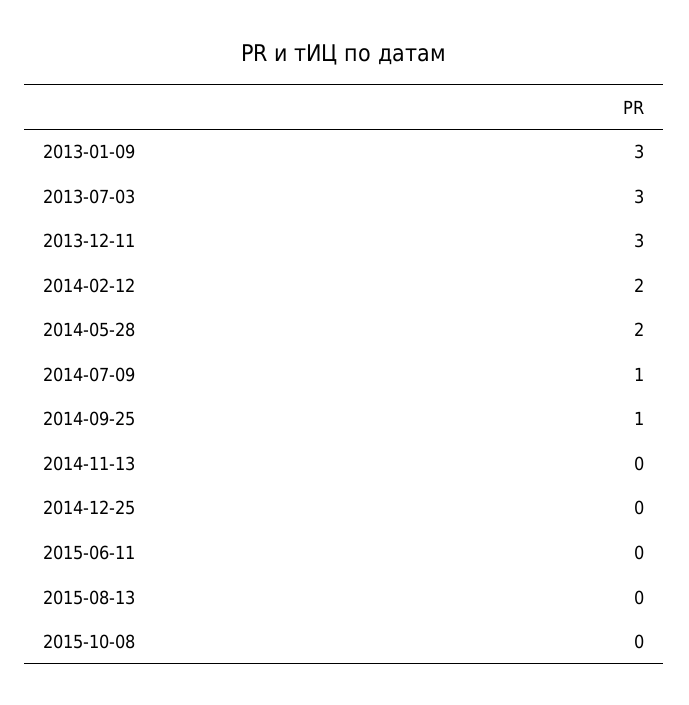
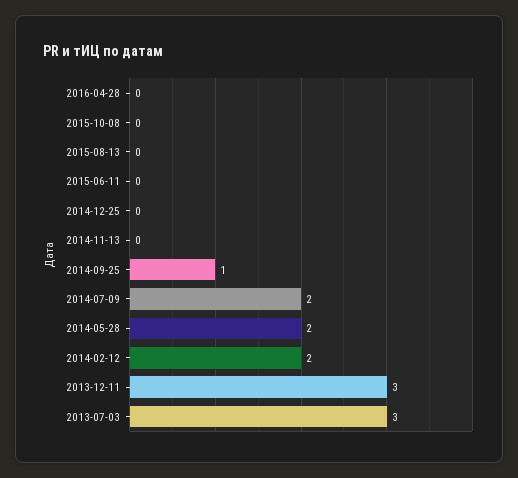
2013-01-09: 3 -> none
2014-07-09: 1 -> 2
2016-04-28: none -> 0

